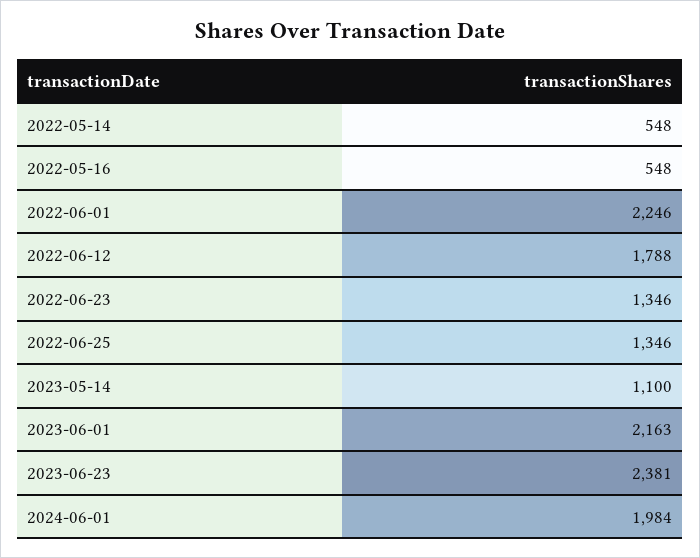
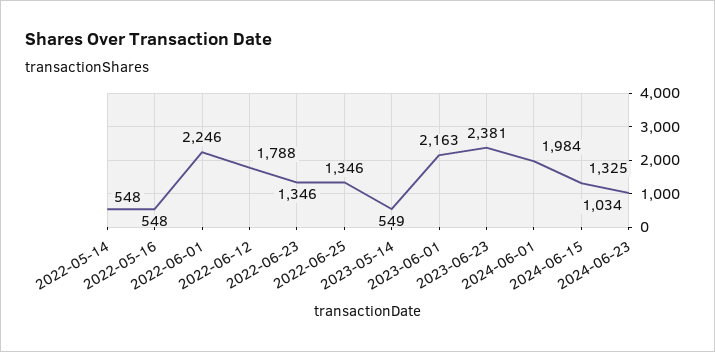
2023-05-14: 1100 -> 549
2024-06-15: none -> 1325
2024-06-23: none -> 1034

